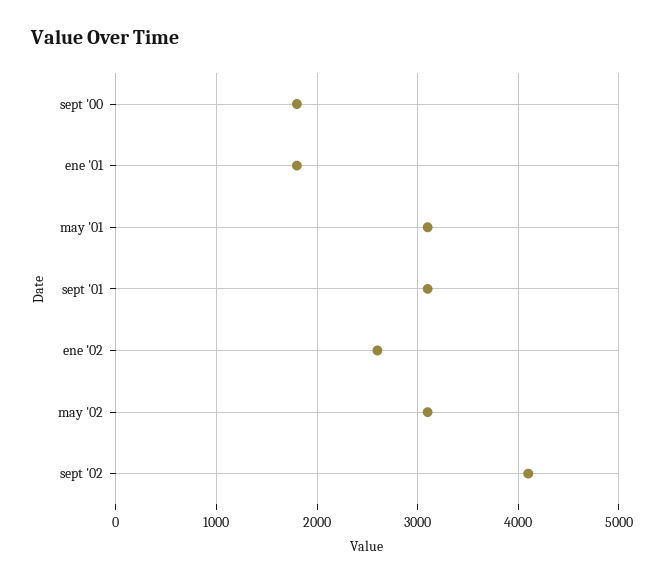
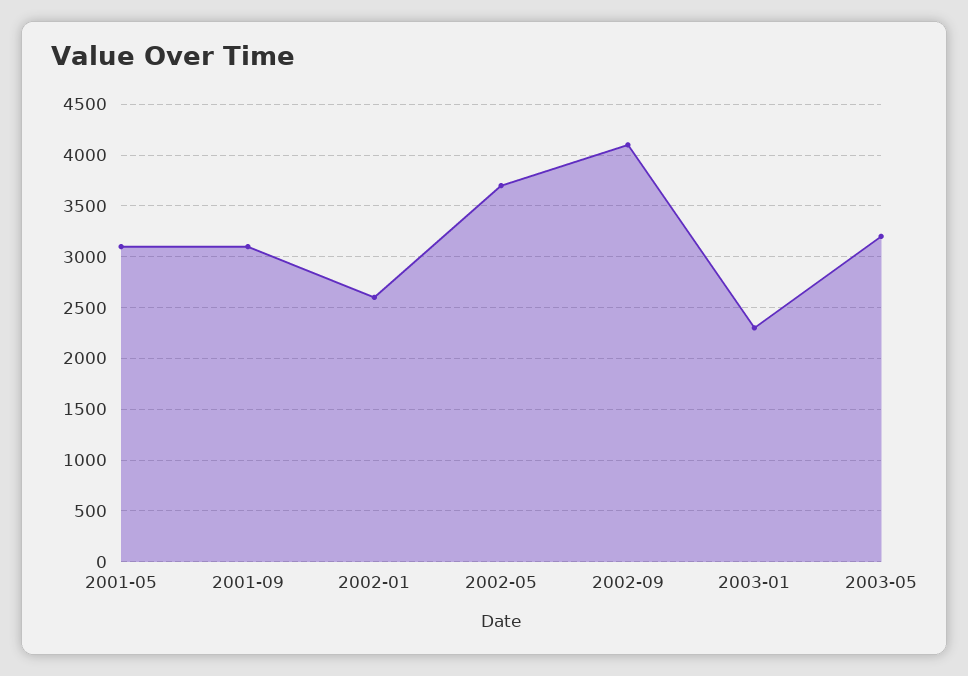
sept '00: 1800 -> none
ene '01: 1800 -> none
may '02: 3100 -> 3700
2003-01: none -> 2300
2003-05: none -> 3200

